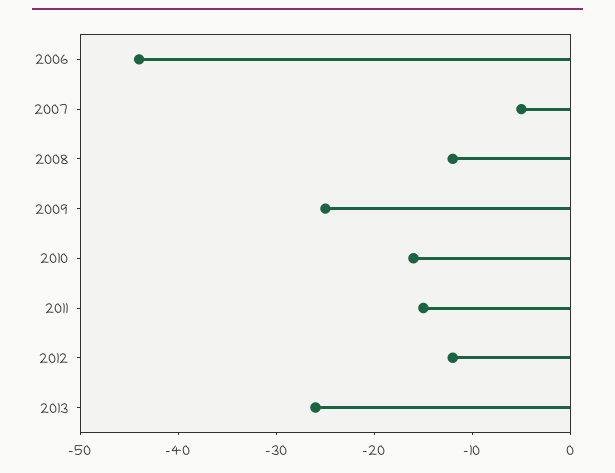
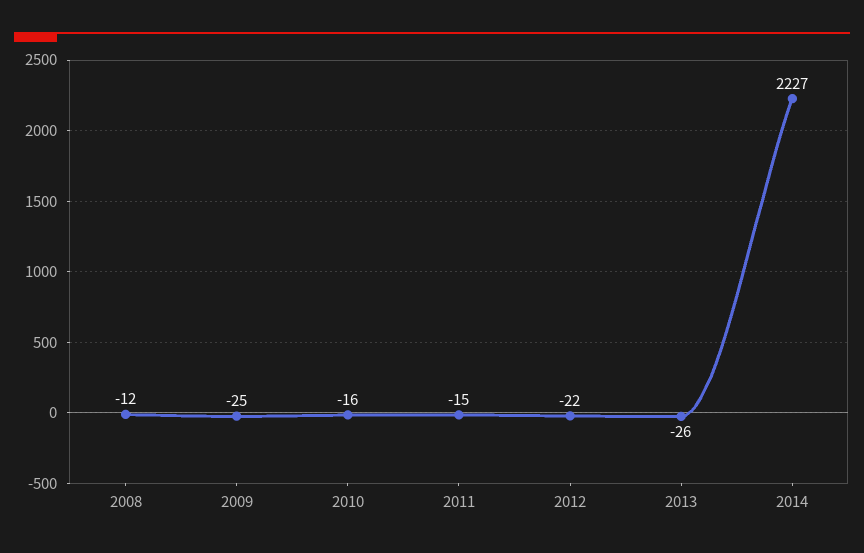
2006: -44 -> none
2007: -5 -> none
2012: -12 -> -22
2014: none -> 2227

